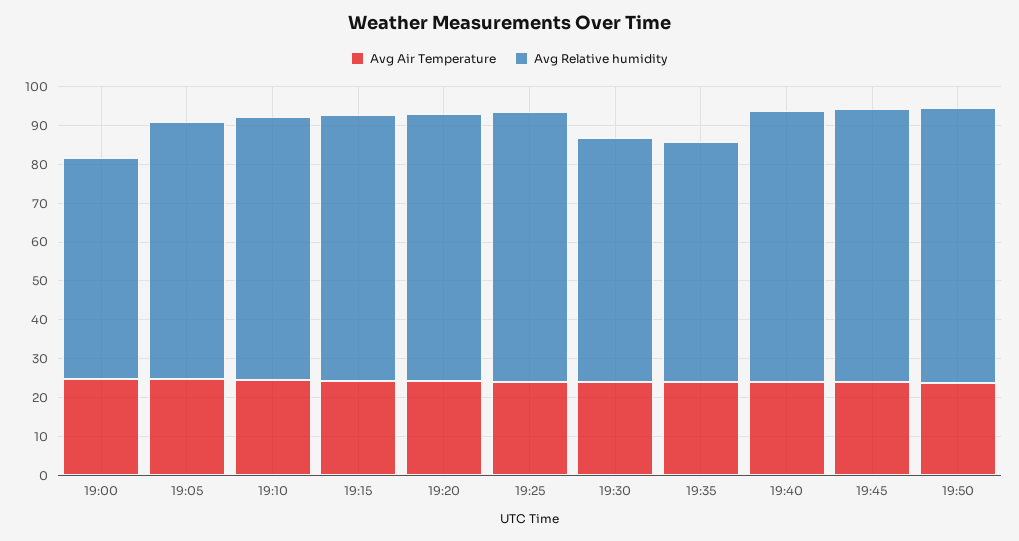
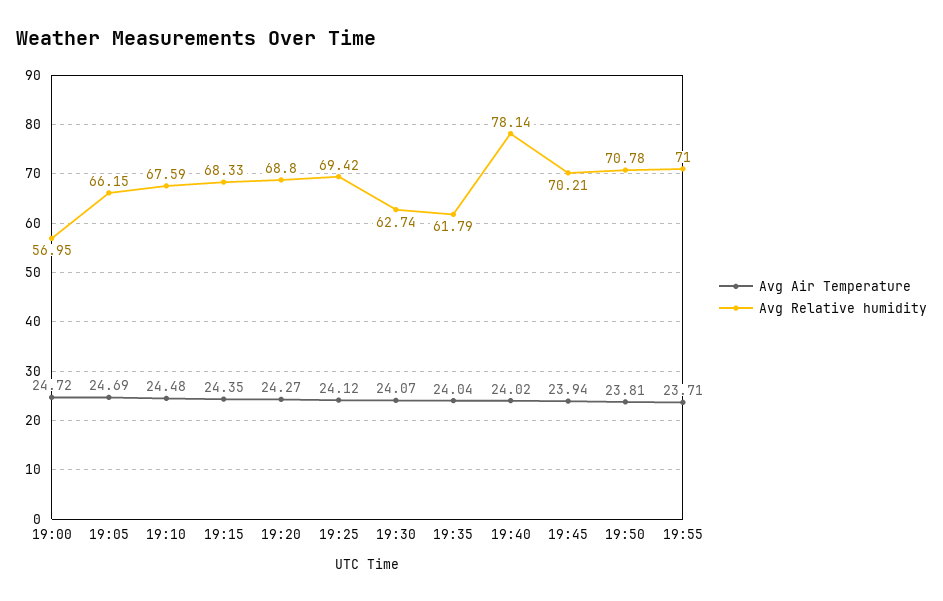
Avg Relative humidity, 19:40: 70 -> 78.14
Avg Air Temperature, 19:55: none -> 23.71
Avg Relative humidity, 19:55: none -> 71

